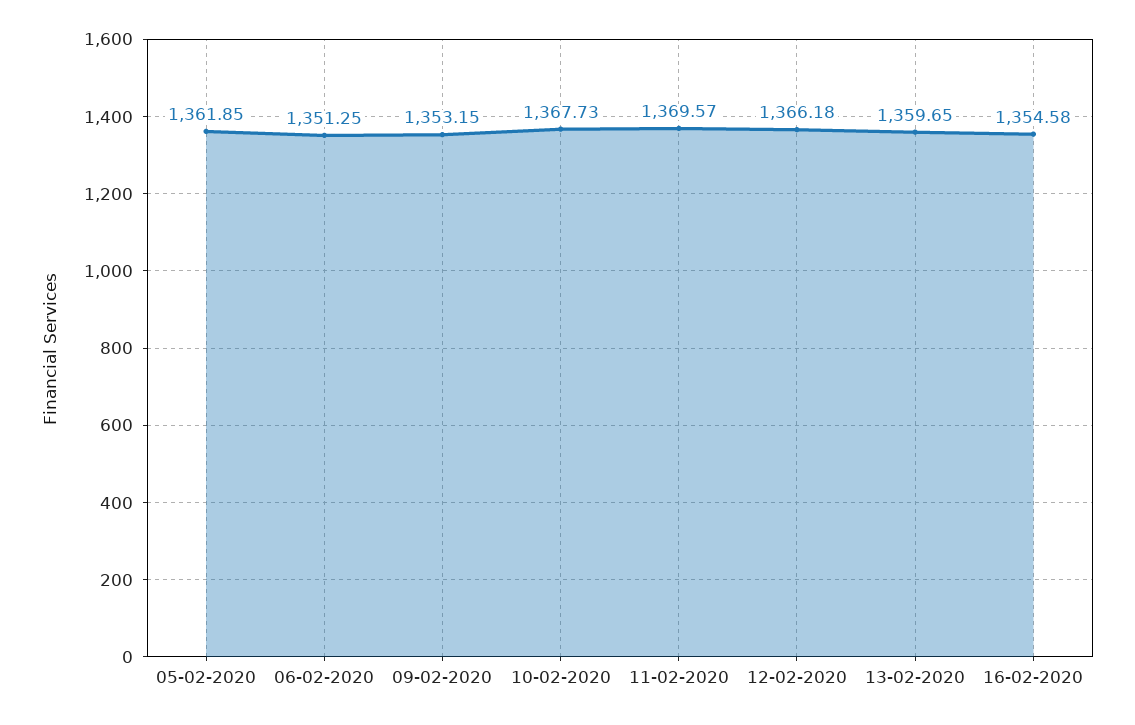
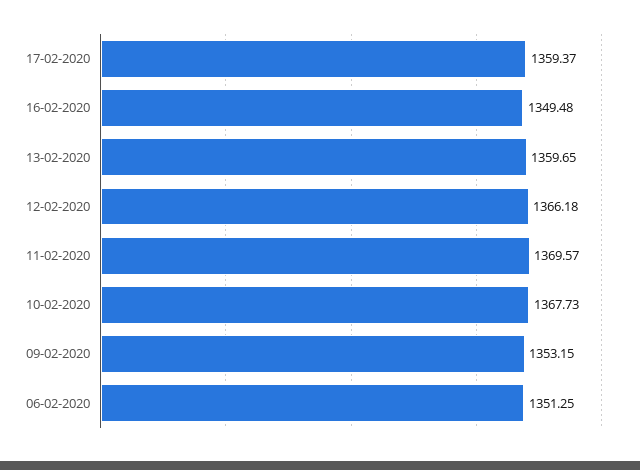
05-02-2020: 1361.85 -> none
16-02-2020: 1354.58 -> 1349.48
17-02-2020: none -> 1359.37

